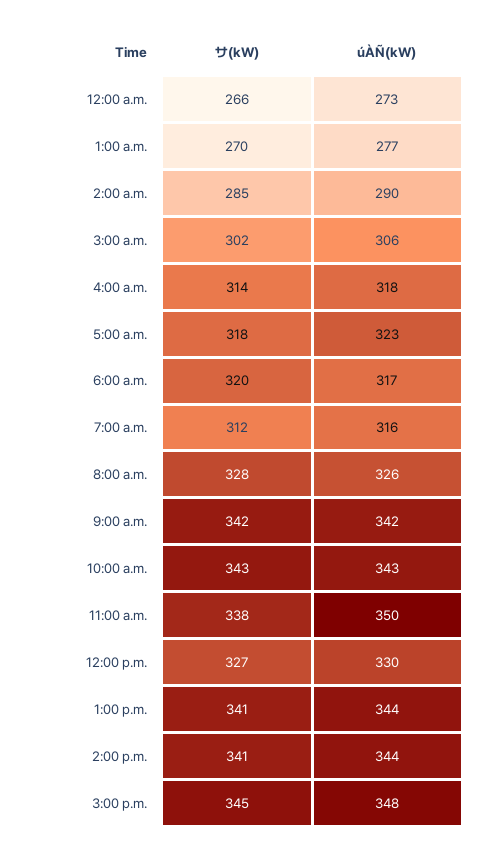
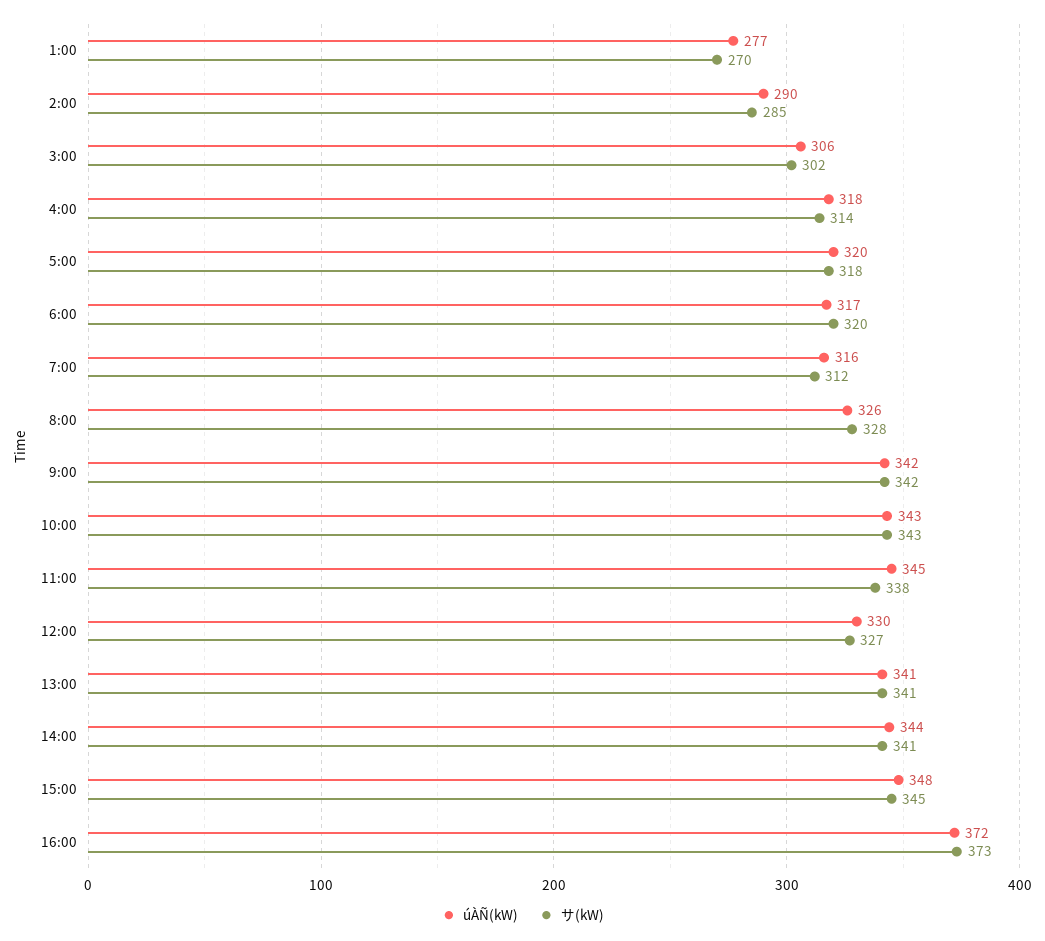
サ(kW), 12:00 a.m.: 266 -> none
úÀÑ(kW), 12:00 a.m.: 273 -> none
úÀÑ(kW), 5:00 a.m.: 323 -> 320
úÀÑ(kW), 11:00 a.m.: 350 -> 345
úÀÑ(kW), 1:00 p.m.: 344 -> 341
úÀÑ(kW), 16:00: none -> 372
サ(kW), 16:00: none -> 373

